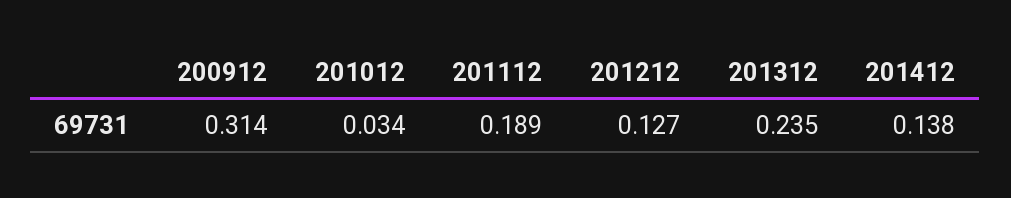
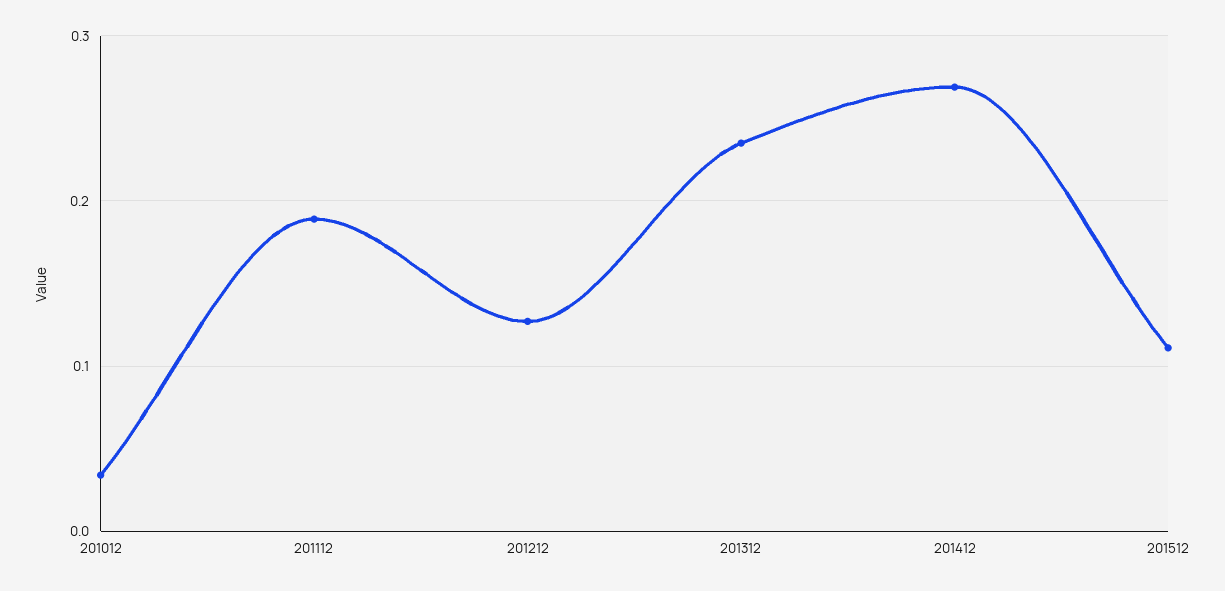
200912: 0.314 -> none
201412: 0.138 -> 0.27
201512: none -> 0.11

